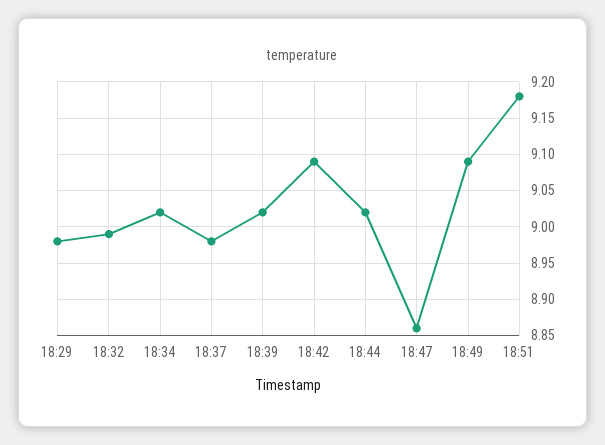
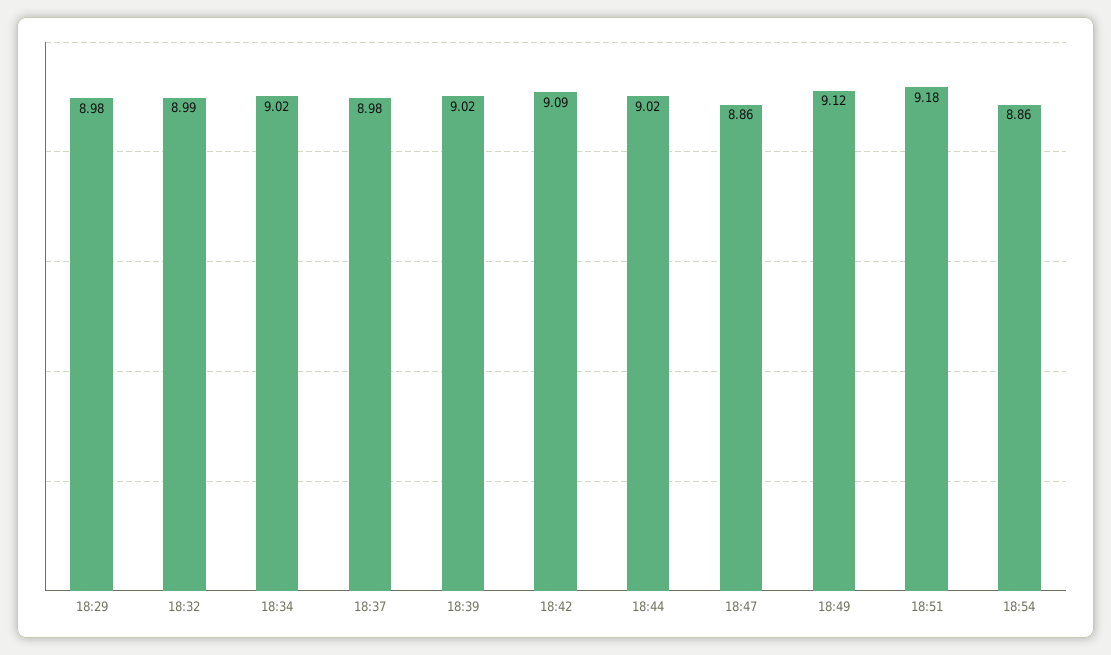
18:49: 9.09 -> 9.12
18:54: none -> 8.86

